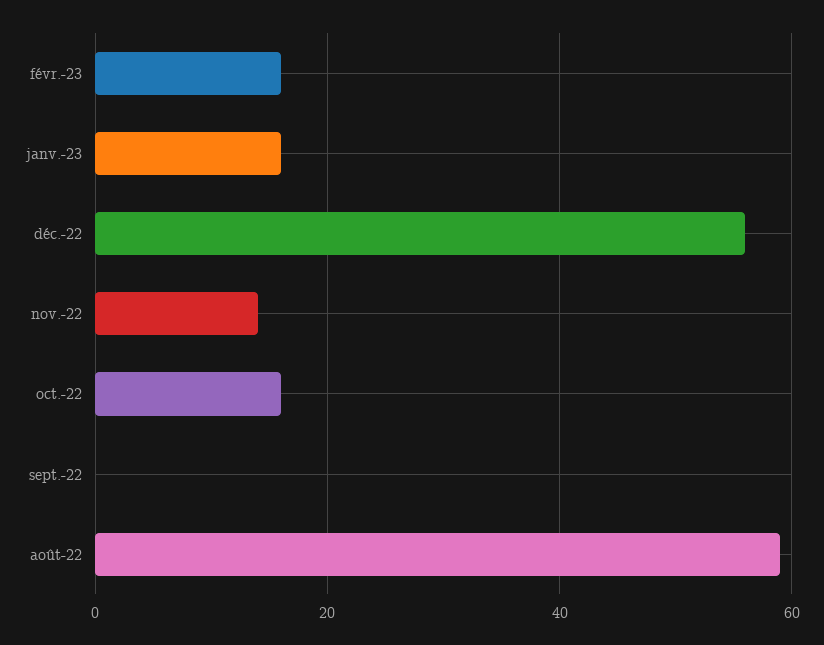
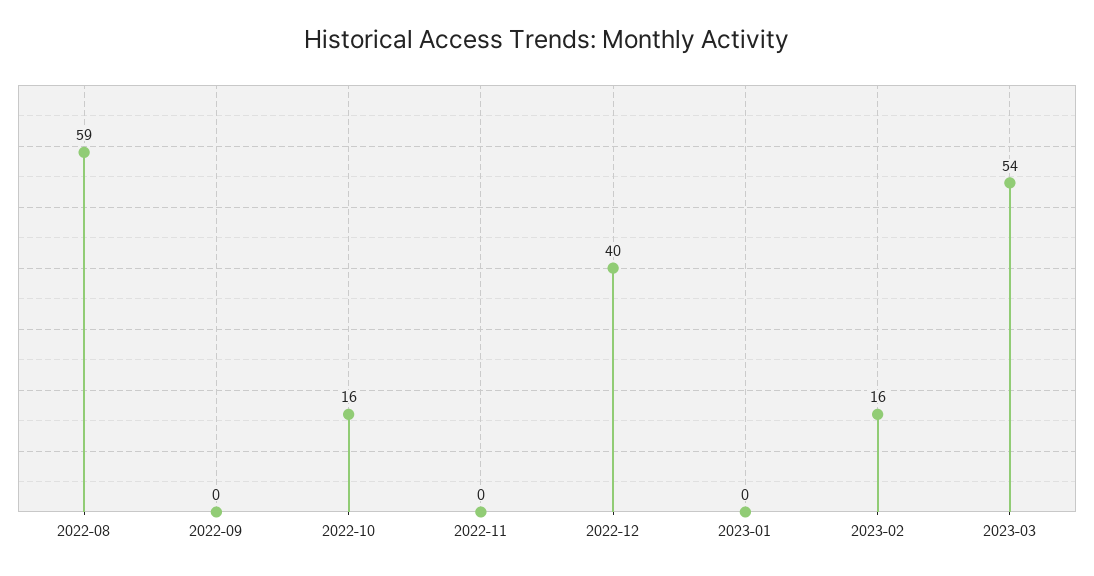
janv.-23: 15 -> 0
déc.-22: 55 -> 40
nov.-22: 15 -> 0
2023-03: none -> 54

